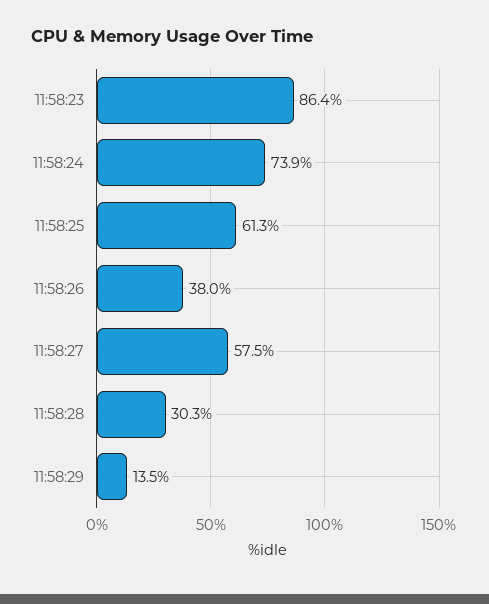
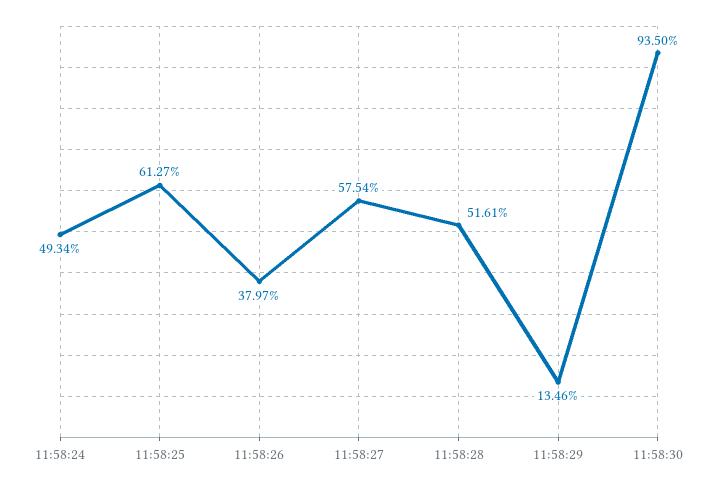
11:58:23: 86.4 -> none
11:58:24: 73.9 -> 49.34
11:58:28: 30.3 -> 51.61
11:58:30: none -> 93.5

